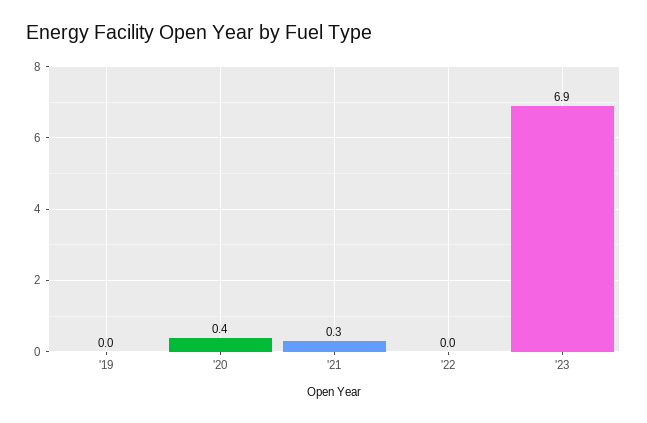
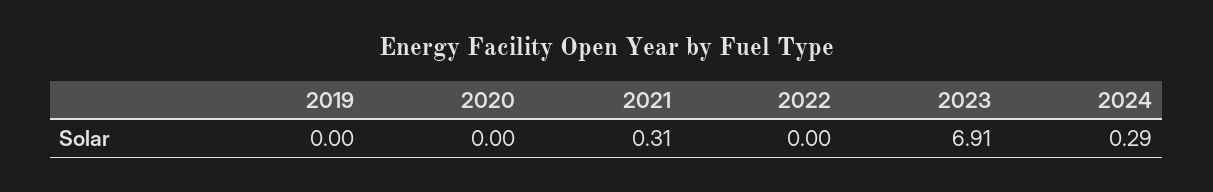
'20: 0.4 -> 0
2024: none -> 0.29

